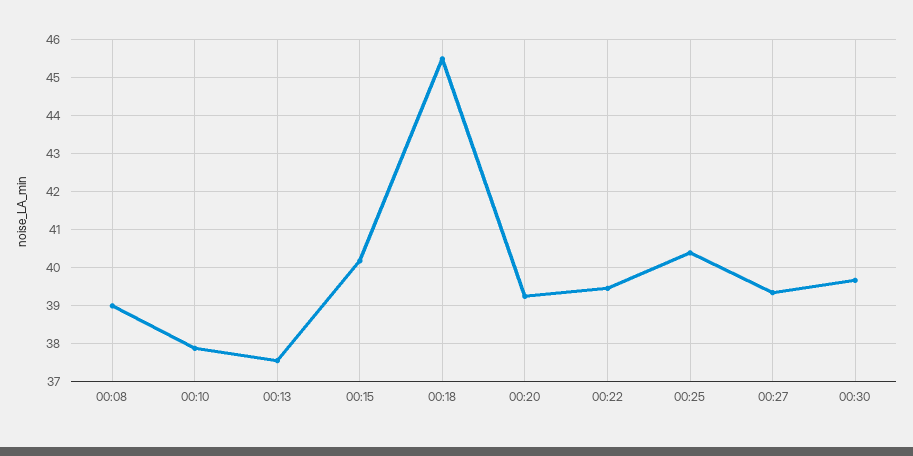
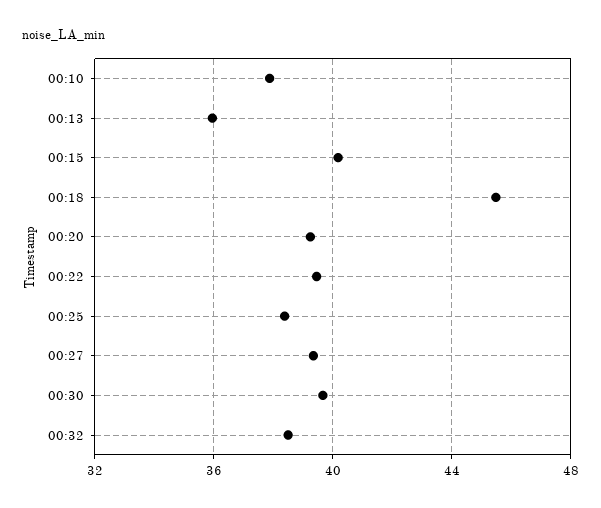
00:08: 39 -> none
00:13: 37.6 -> 36
00:25: 40.4 -> 38.5
00:32: none -> 38.5

